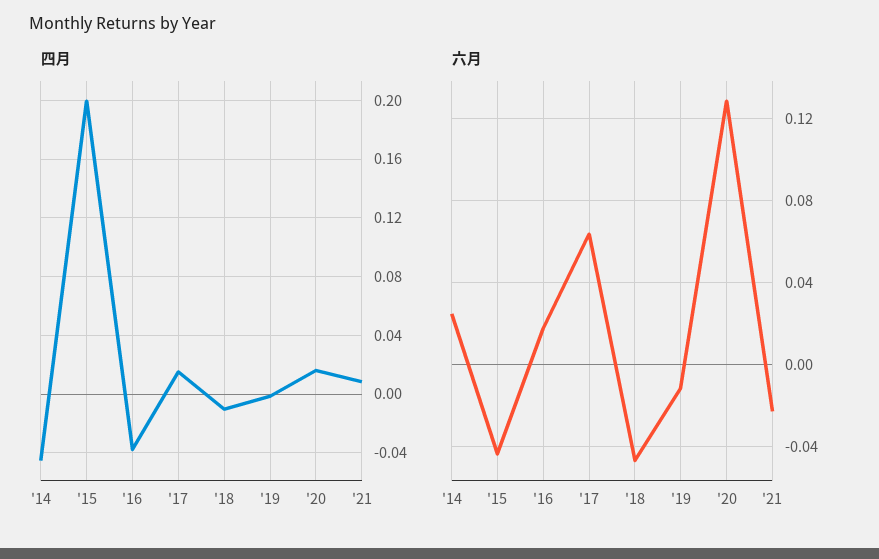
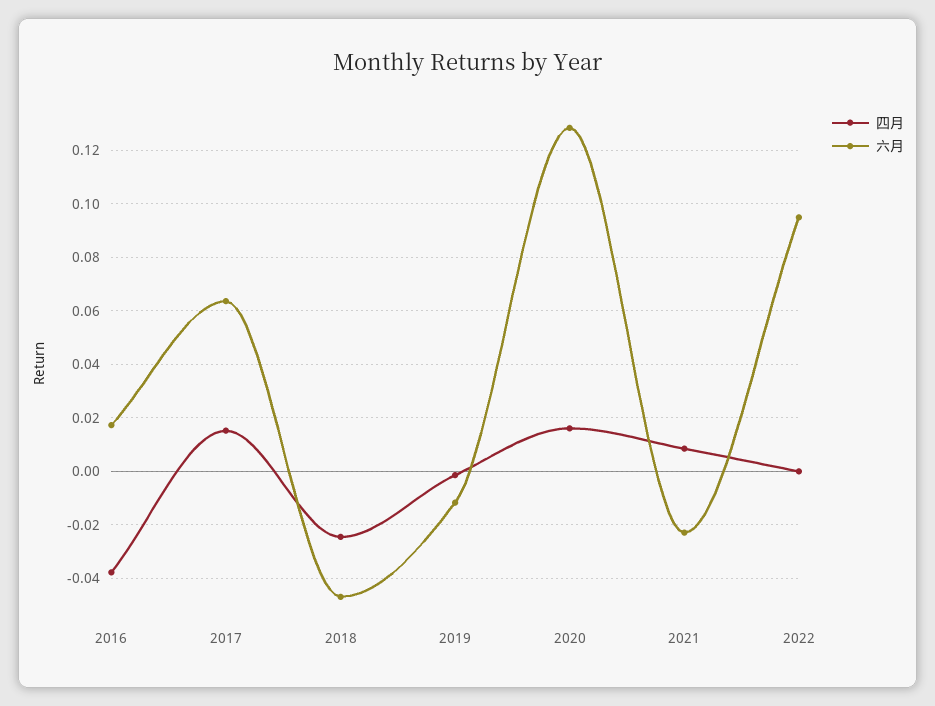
四月, '14: -0.045 -> none
四月, '15: 0.2 -> none
四月, '18: -0.01 -> -0.025
六月, '14: 0.025 -> none
六月, '15: -0.045 -> none
四月, 2022: none -> 0
六月, 2022: none -> 0.095

